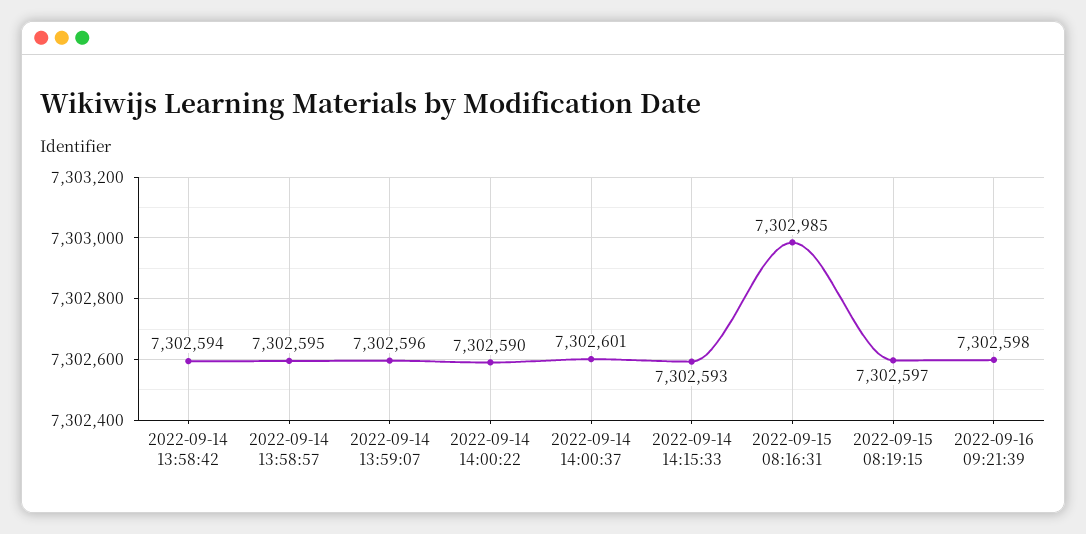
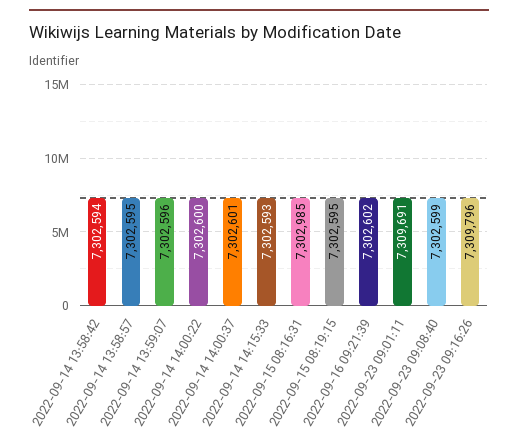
2022-09-14 14:00:22: 7302590 -> 7302600
2022-09-15 08:19:15: 7302597 -> 7302595
2022-09-16 09:21:39: 7302598 -> 7302602
2022-09-23 09:01:11: none -> 7309691
2022-09-23 09:08:40: none -> 7302599
2022-09-23 09:16:26: none -> 7309796

